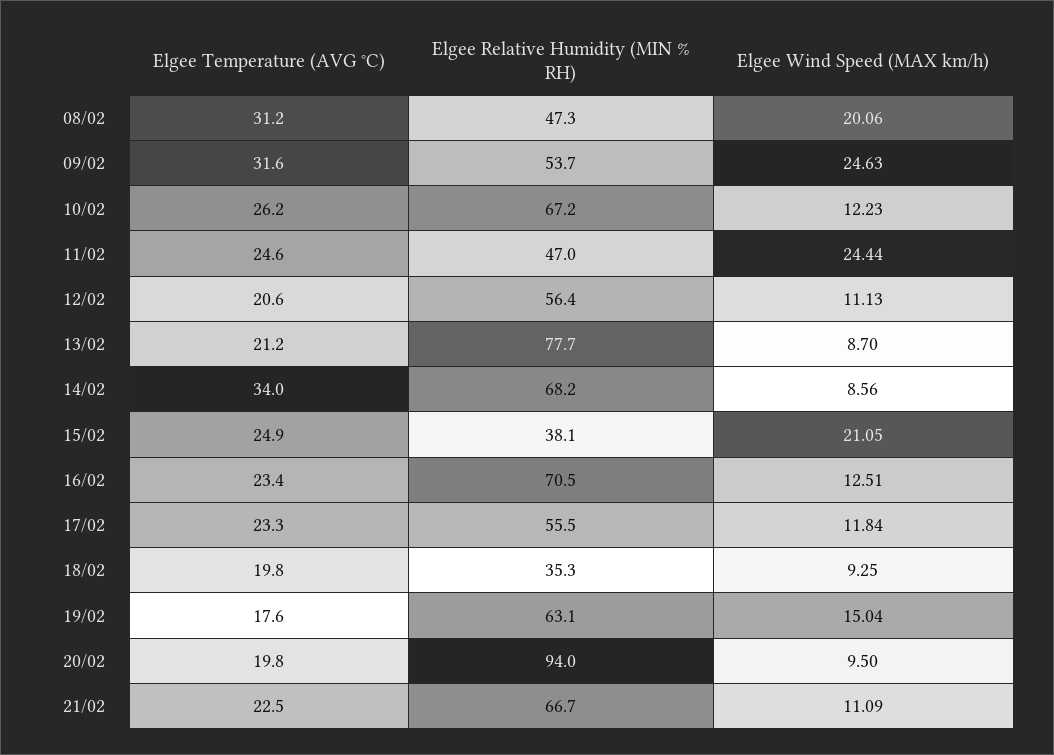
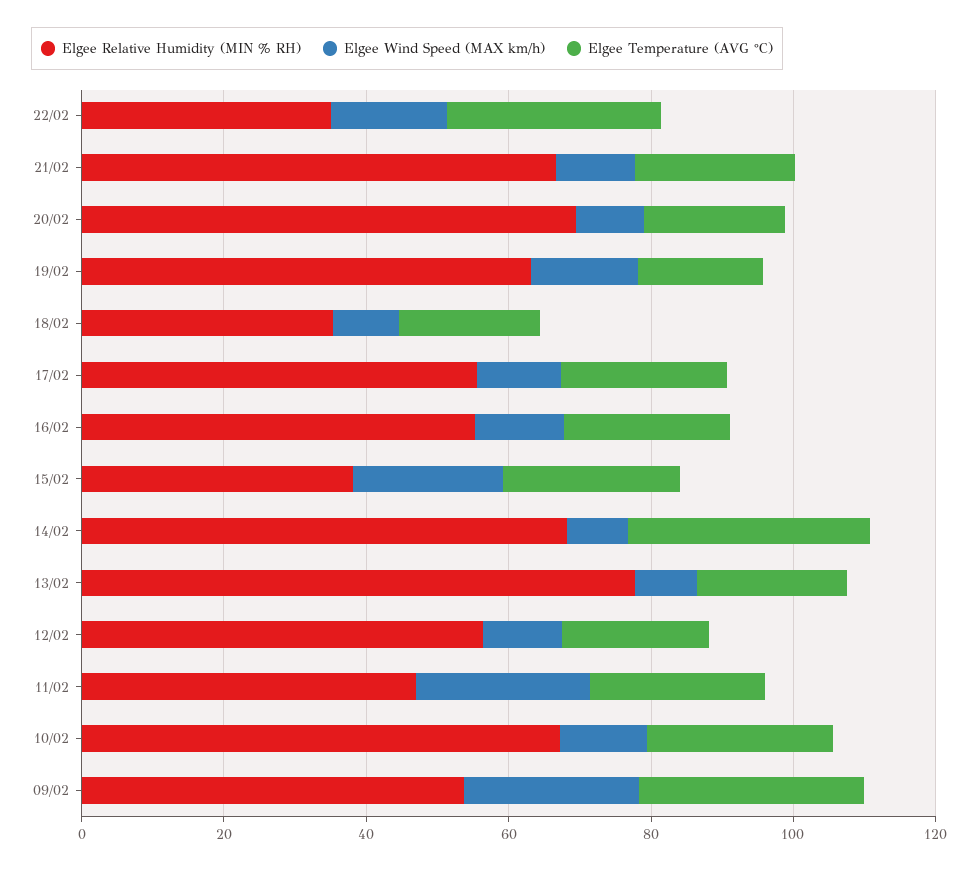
Elgee Temperature (AVG °C), 08/02: 31.2 -> none
Elgee Relative Humidity (MIN % RH), 08/02: 47.3 -> none
Elgee Wind Speed (MAX km/h), 08/02: 20.06 -> none
Elgee Relative Humidity (MIN % RH), 16/02: 70.5 -> 55
Elgee Relative Humidity (MIN % RH), 20/02: 94 -> 70
Elgee Relative Humidity (MIN % RH), 22/02: none -> 35
Elgee Wind Speed (MAX km/h), 22/02: none -> 15
Elgee Temperature (AVG °C), 22/02: none -> 30

